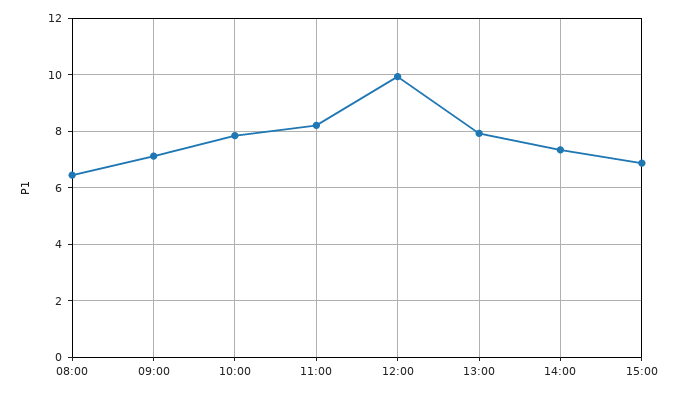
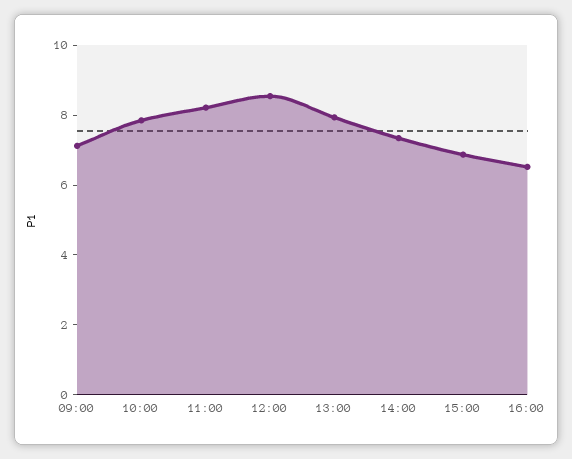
08:00: 6.5 -> none
12:00: 10 -> 8.5
16:00: none -> 6.5

